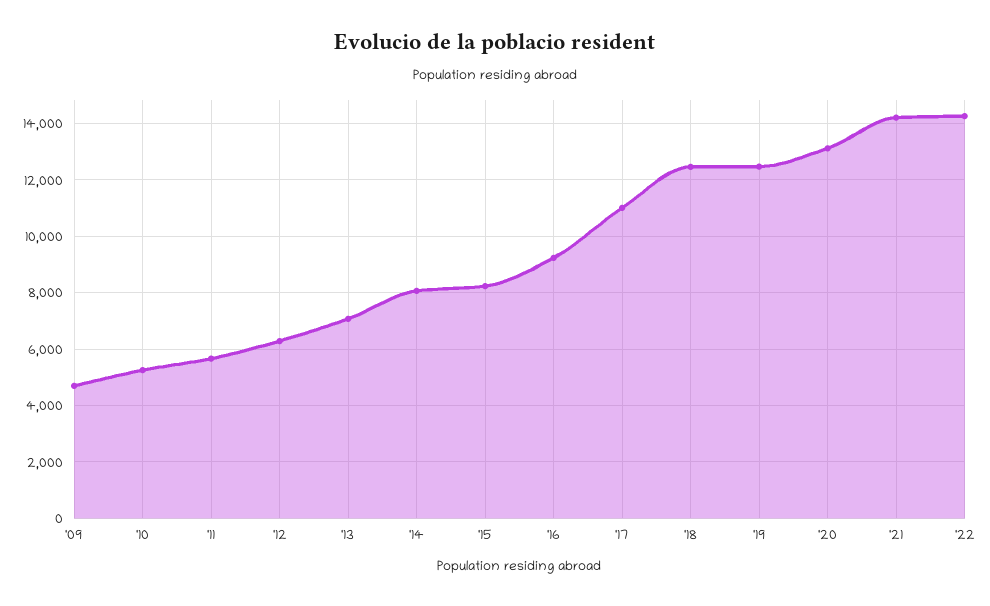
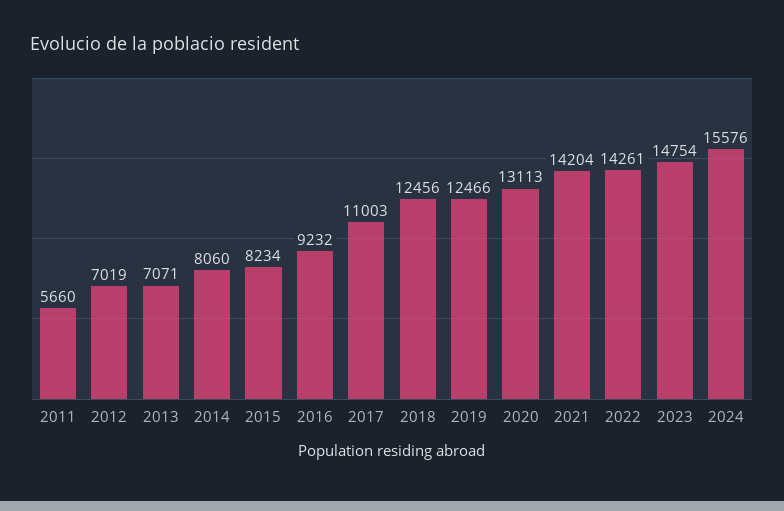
'09: 4750 -> none
'10: 5250 -> none
'12: 6250 -> 7019
2023: none -> 14754
2024: none -> 15576

